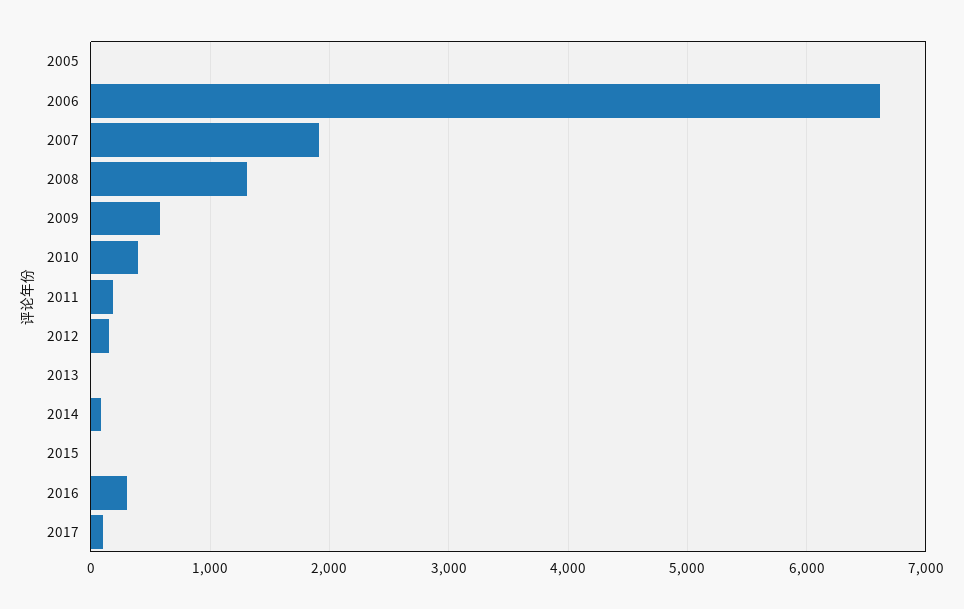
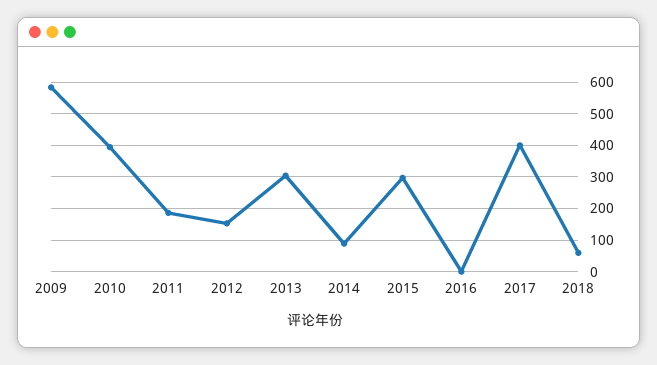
2005: 0 -> none
2006: 6600 -> none
2007: 1900 -> none
2008: 1300 -> none
2013: 0 -> 300
2015: 0 -> 300
2016: 300 -> 0
2017: 100 -> 400
2018: none -> 60

